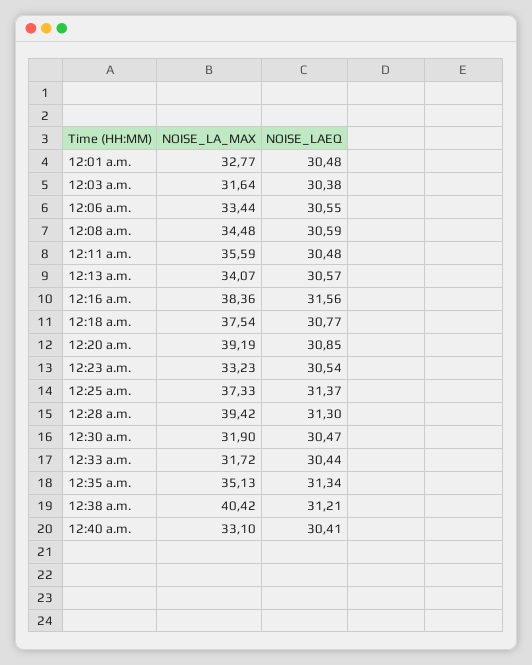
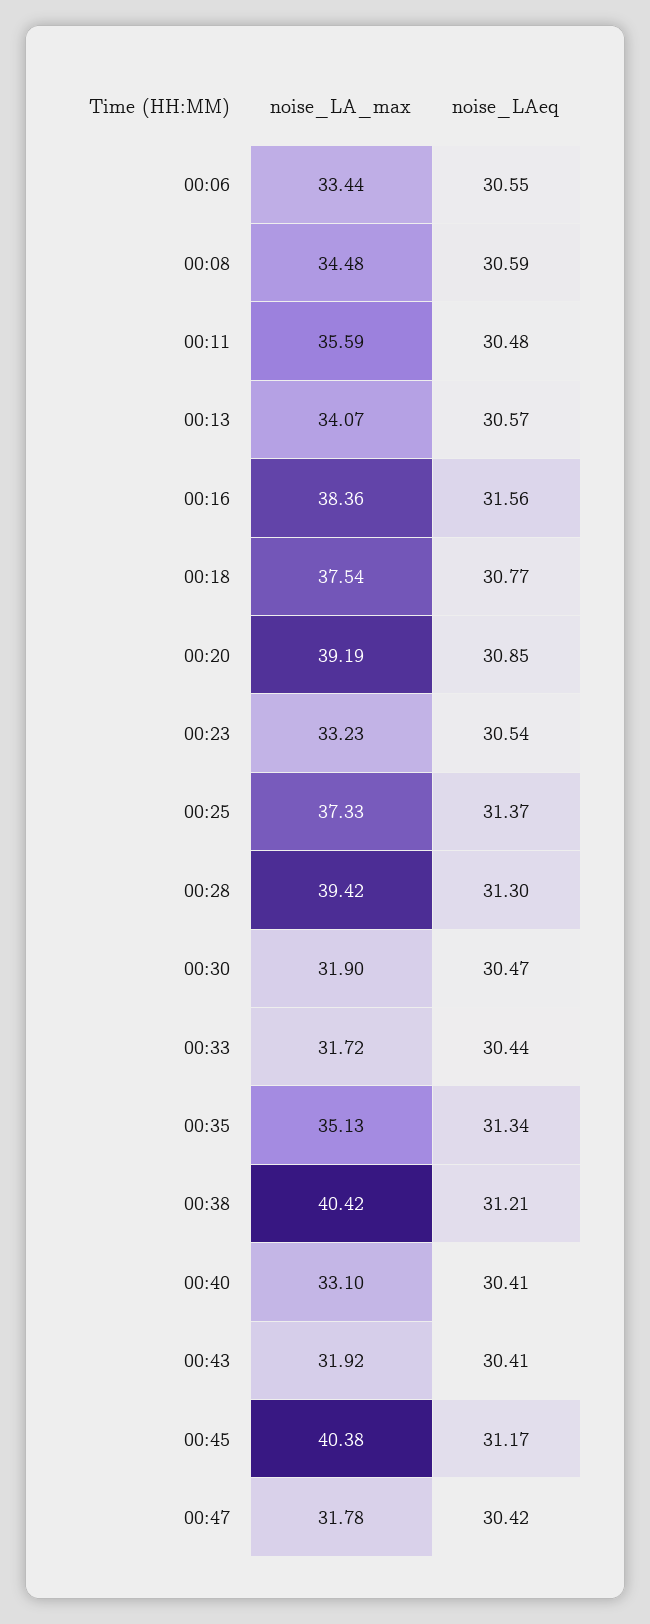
NOISE_LA_MAX, 12:01 a.m.: 32.77 -> none
NOISE_LAEQ, 12:01 a.m.: 30.48 -> none
NOISE_LA_MAX, 12:03 a.m.: 31.64 -> none
NOISE_LAEQ, 12:03 a.m.: 30.38 -> none
NOISE_LA_MAX, 00:43: none -> 31.92
NOISE_LAEQ, 00:43: none -> 30.41
NOISE_LA_MAX, 00:45: none -> 40.38
NOISE_LAEQ, 00:45: none -> 31.17
NOISE_LA_MAX, 00:47: none -> 31.78
NOISE_LAEQ, 00:47: none -> 30.42

